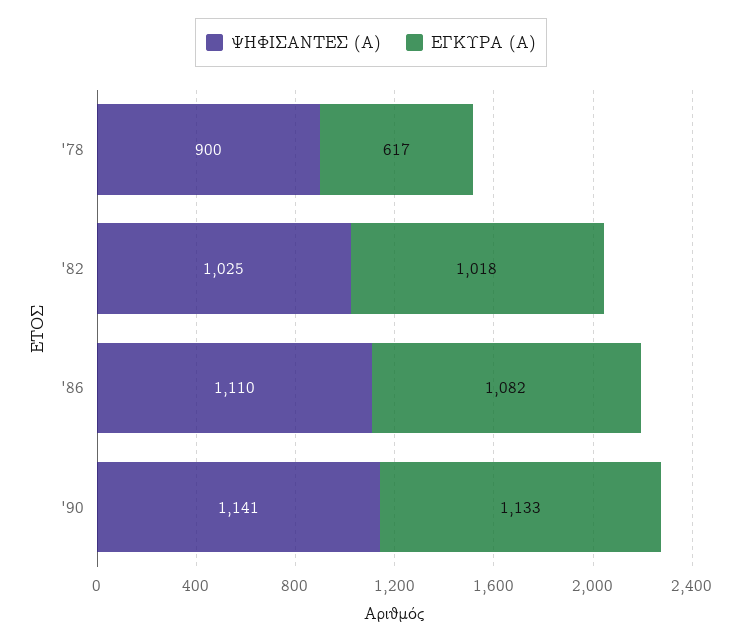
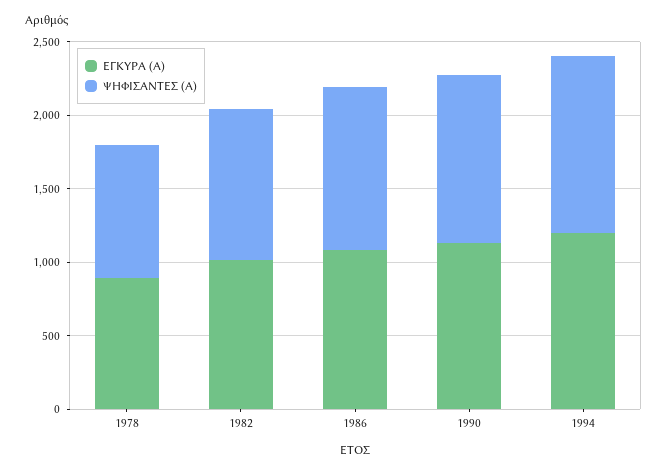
ΕΓΚΥΡΑ (Α), '78: 617 -> 900
ΕΓΚΥΡΑ (Α), 1994: none -> 1200
ΨΗΦΙΣΑΝΤΕΣ (Α), 1994: none -> 1200

